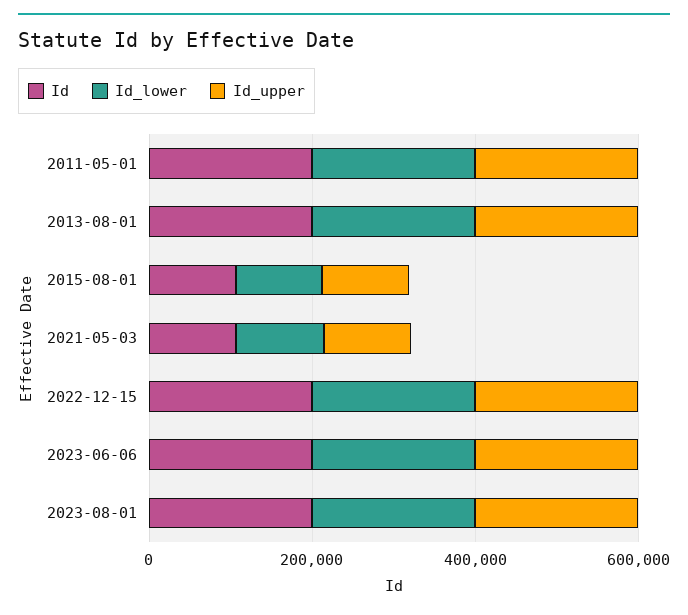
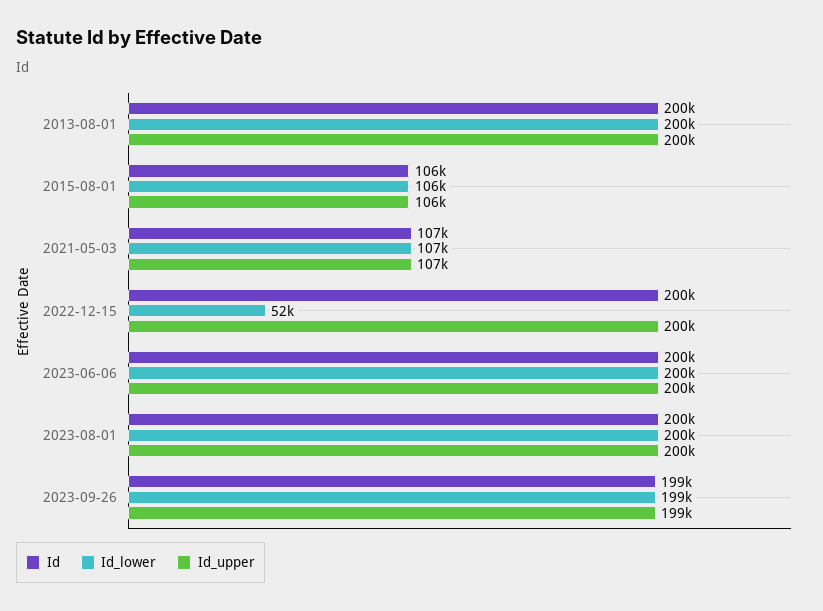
Id, 2011-05-01: 200000 -> none
Id_lower, 2011-05-01: 200000 -> none
Id_upper, 2011-05-01: 200000 -> none
Id_lower, 2022-12-15: 200000 -> 52000
Id, 2023-09-26: none -> 199000
Id_lower, 2023-09-26: none -> 199000
Id_upper, 2023-09-26: none -> 199000

